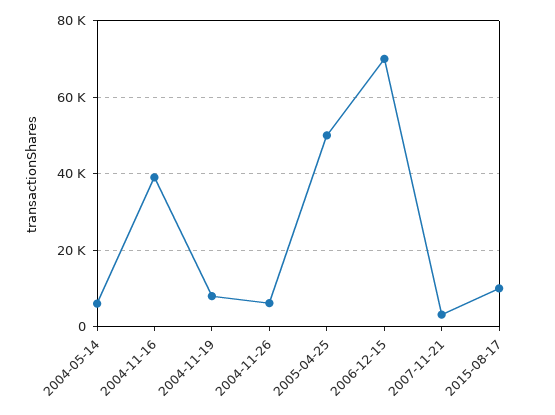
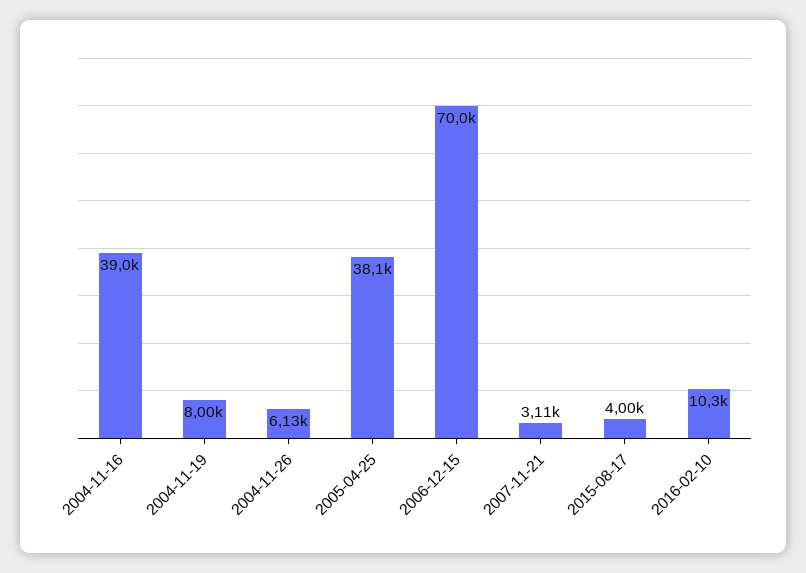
2004-05-14: 6000 -> none
2005-04-25: 50000 -> 38100
2015-08-17: 10000 -> 4000
2016-02-10: none -> 10300

